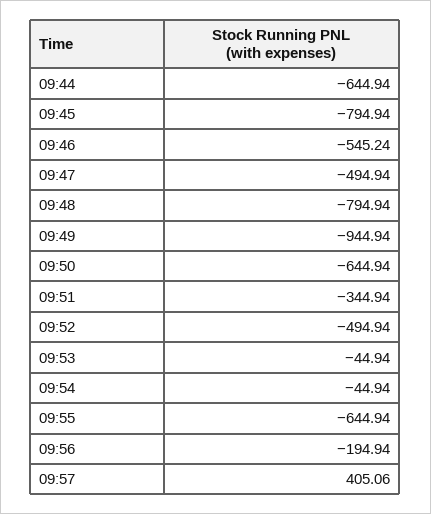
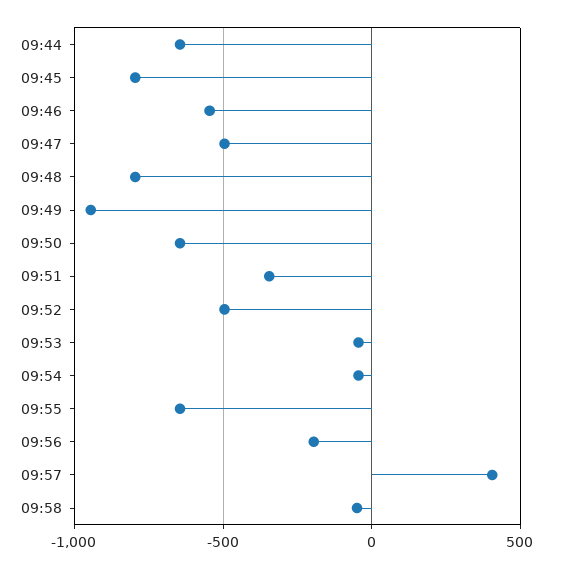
09:58: none -> -50

